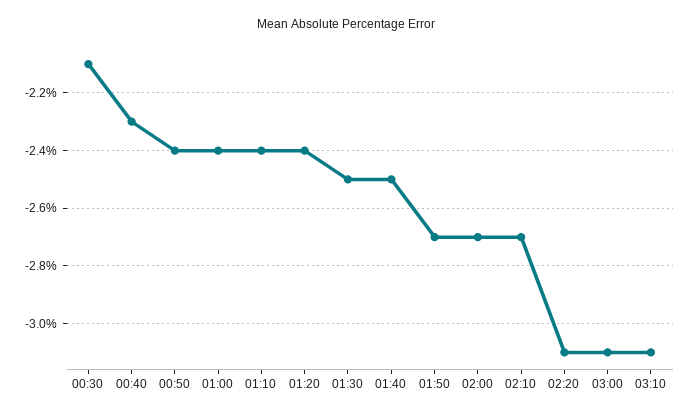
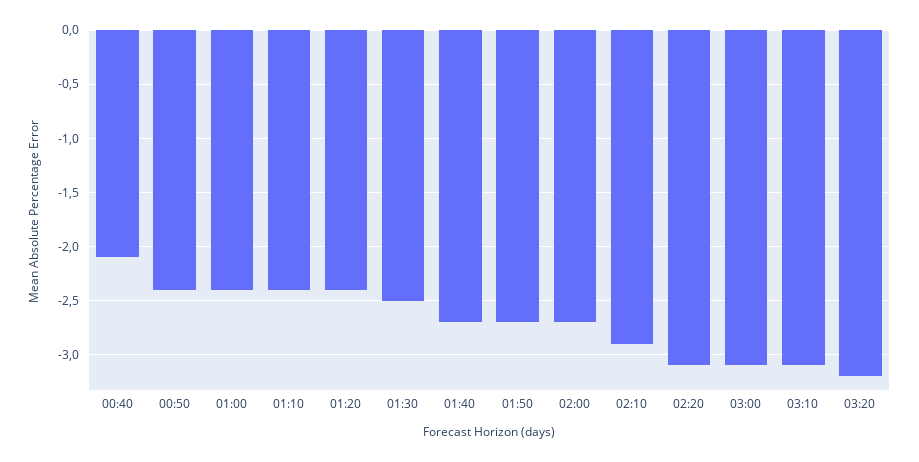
00:30: -2.1 -> none
00:40: -2.3 -> -2.1
01:40: -2.5 -> -2.7
02:10: -2.7 -> -2.9
03:20: none -> -3.2

